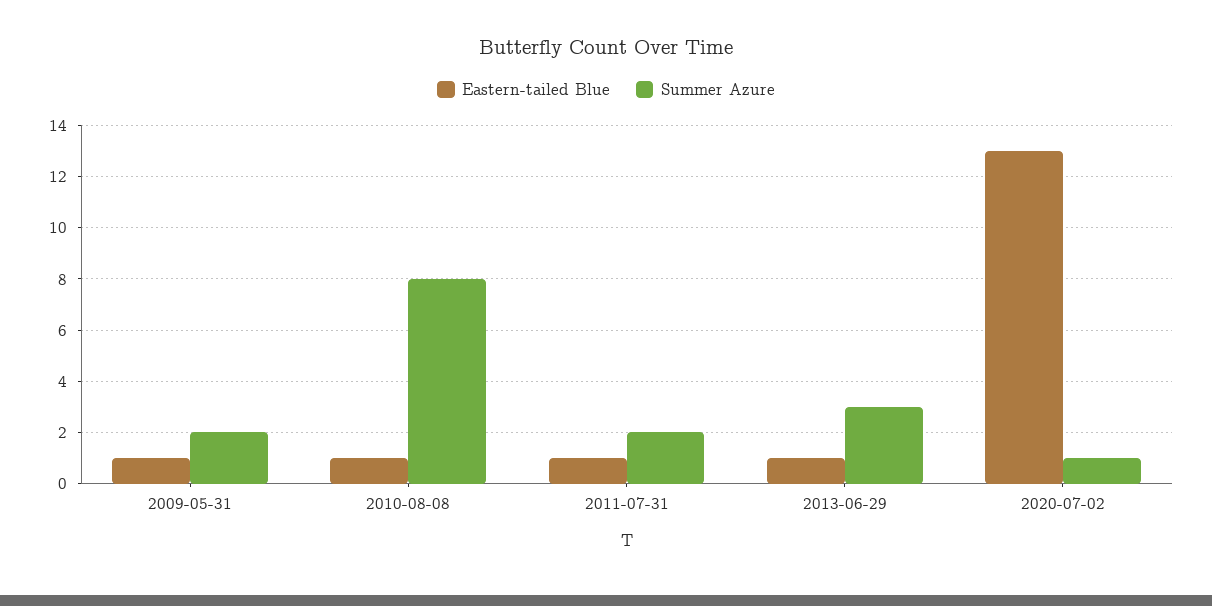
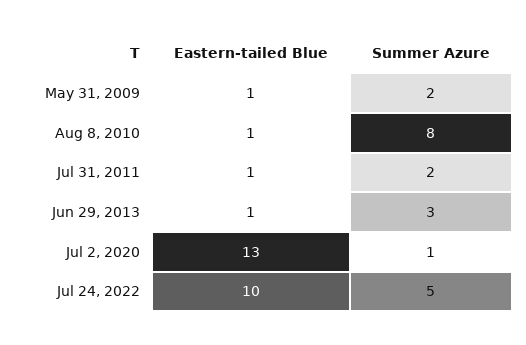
Eastern-tailed Blue, Jul 24, 2022: none -> 10
Summer Azure, Jul 24, 2022: none -> 5

